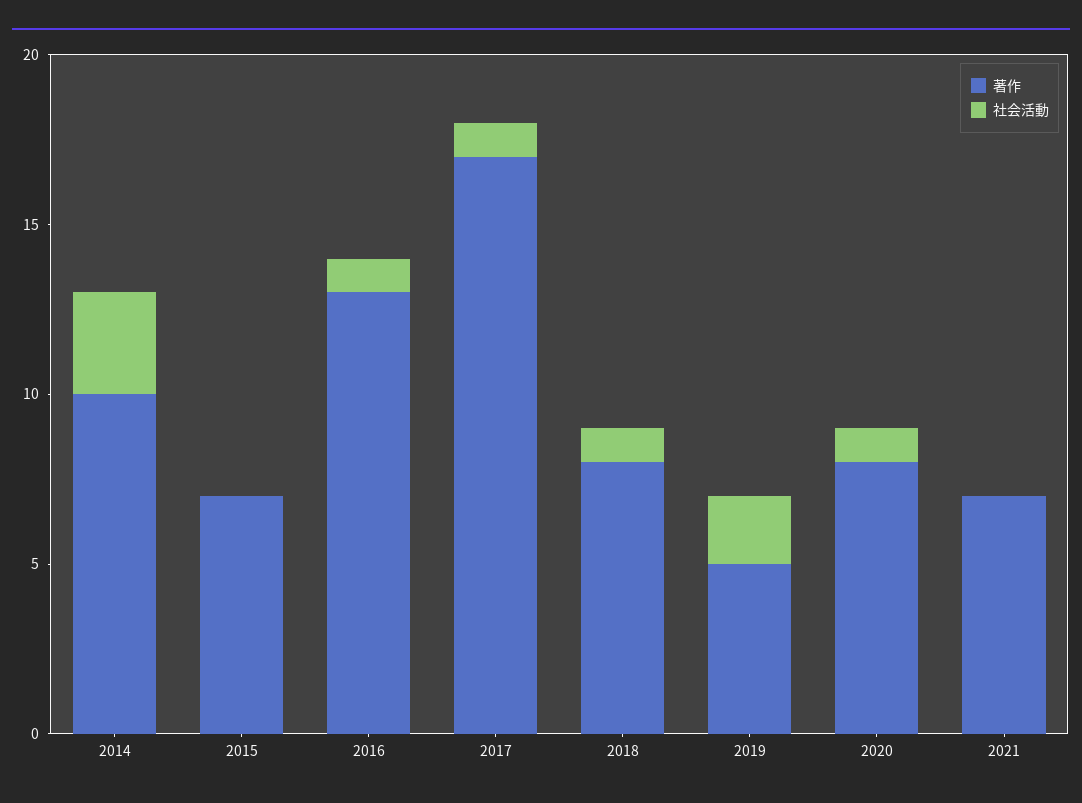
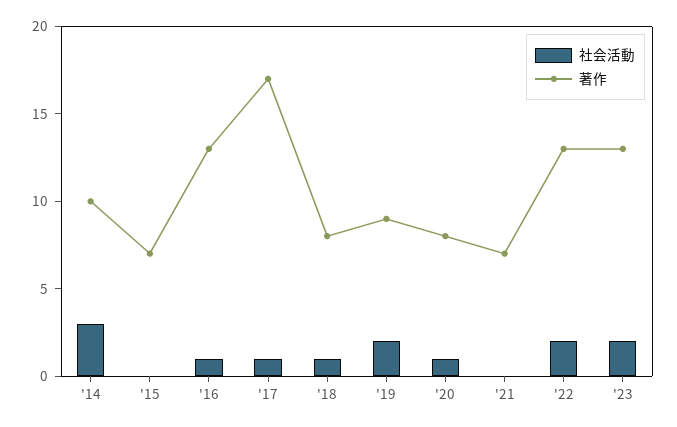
著作, 2019: 5 -> 9
社会活動, '22: none -> 2
著作, '22: none -> 13
社会活動, '23: none -> 2
著作, '23: none -> 13

